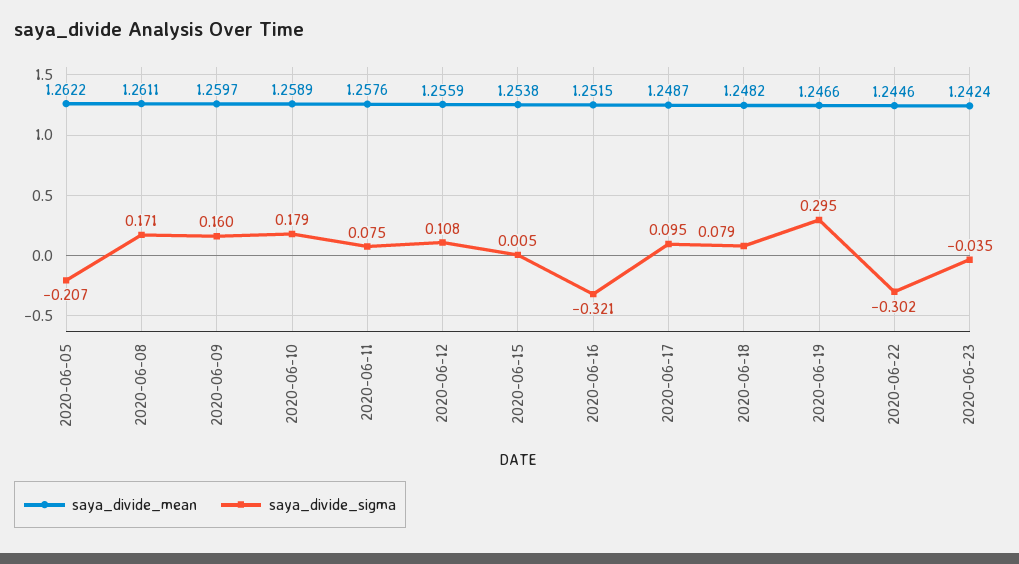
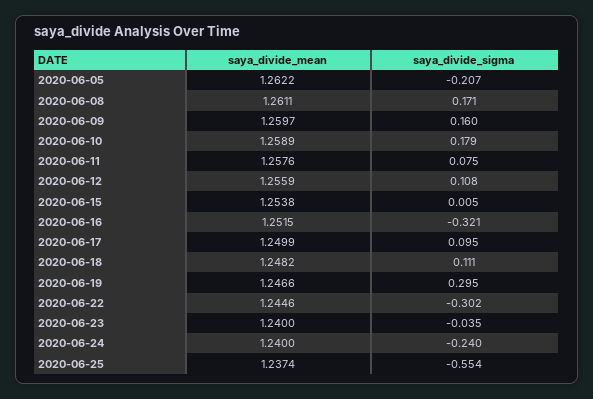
saya_divide_mean, 2020-06-17: 1.2487 -> 1.2499
saya_divide_sigma, 2020-06-18: 0.079 -> 0.111
saya_divide_mean, 2020-06-23: 1.2424 -> 1.24
saya_divide_mean, 2020-06-24: none -> 1.24
saya_divide_sigma, 2020-06-24: none -> -0.24
saya_divide_mean, 2020-06-25: none -> 1.2374
saya_divide_sigma, 2020-06-25: none -> -0.554

